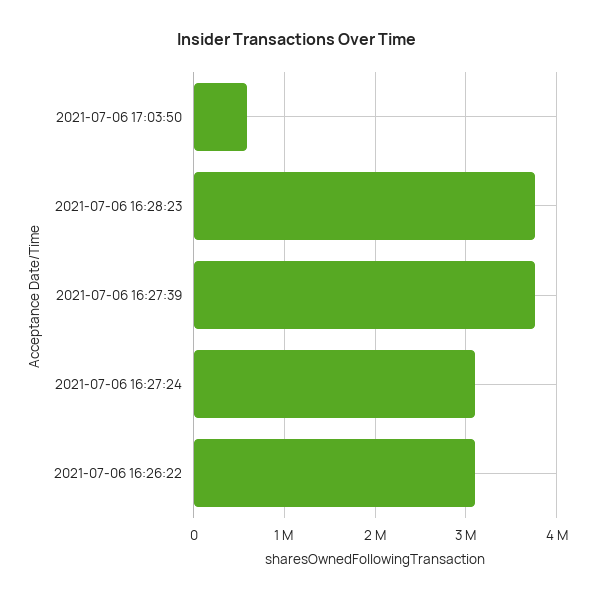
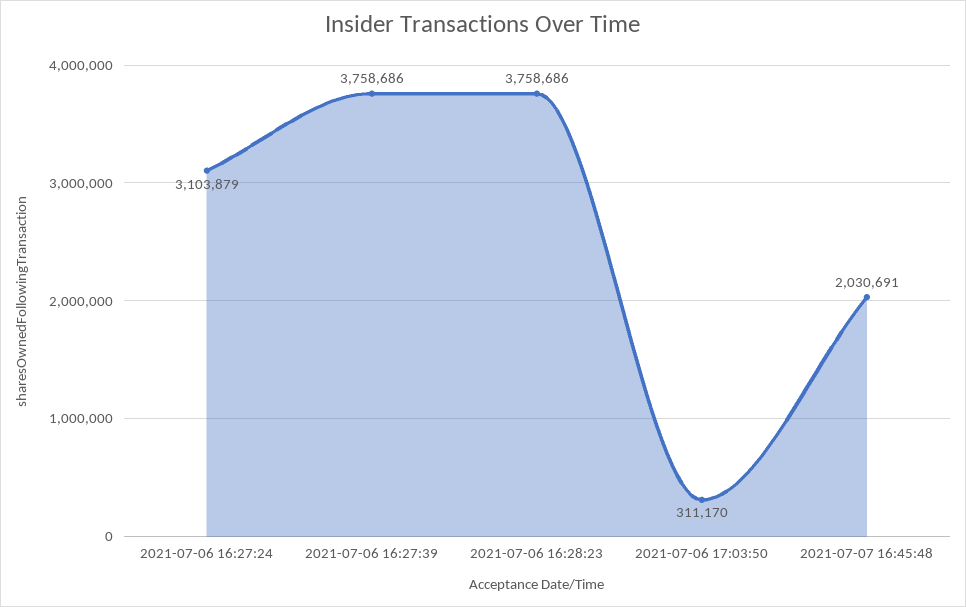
2021-07-06 17:03:50: 600000 -> 311170
2021-07-06 16:26:22: 3100000 -> none
2021-07-07 16:45:48: none -> 2030691

